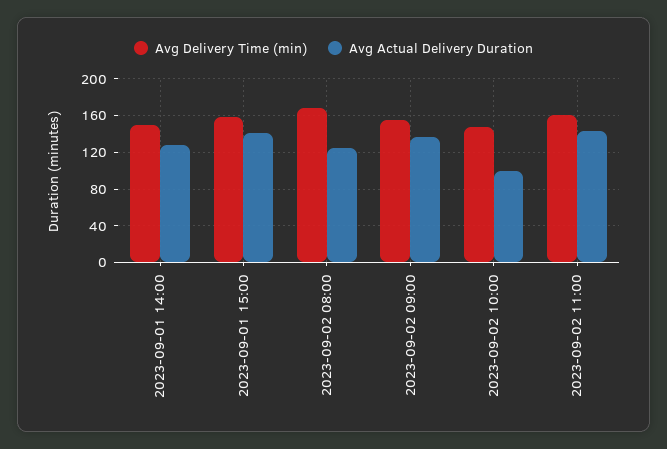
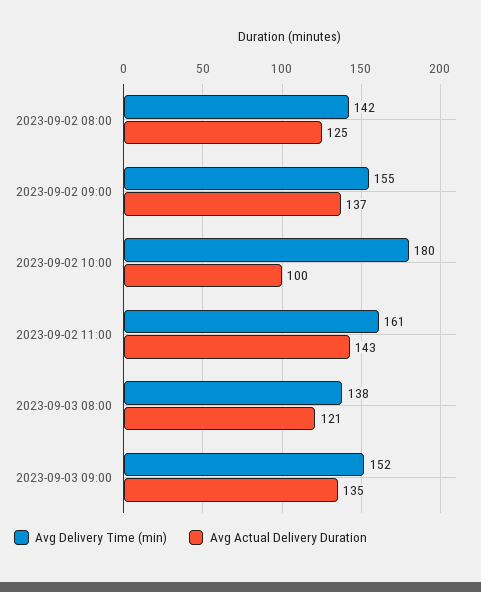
Avg Delivery Time (min), 2023-09-01 14:00: 150 -> none
Avg Actual Delivery Duration, 2023-09-01 14:00: 130 -> none
Avg Delivery Time (min), 2023-09-01 15:00: 160 -> none
Avg Actual Delivery Duration, 2023-09-01 15:00: 140 -> none
Avg Delivery Time (min), 2023-09-02 08:00: 170 -> 142
Avg Delivery Time (min), 2023-09-02 10:00: 150 -> 180
Avg Delivery Time (min), 2023-09-03 08:00: none -> 138
Avg Actual Delivery Duration, 2023-09-03 08:00: none -> 121
Avg Delivery Time (min), 2023-09-03 09:00: none -> 152
Avg Actual Delivery Duration, 2023-09-03 09:00: none -> 135

